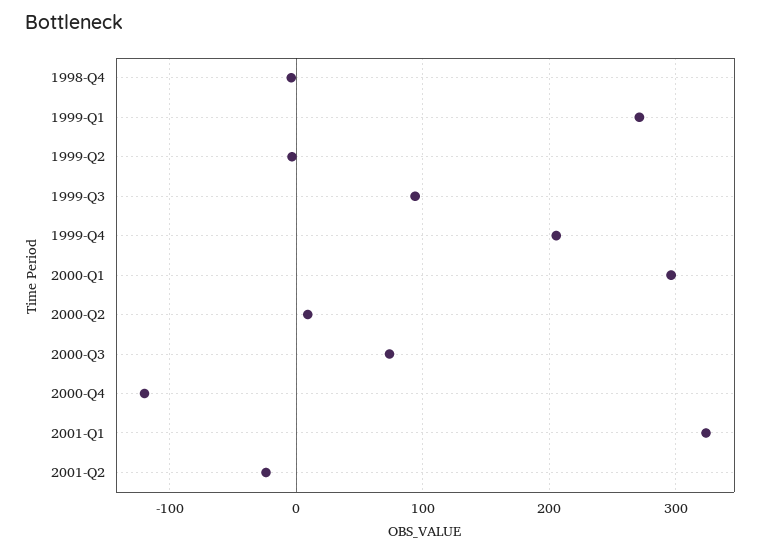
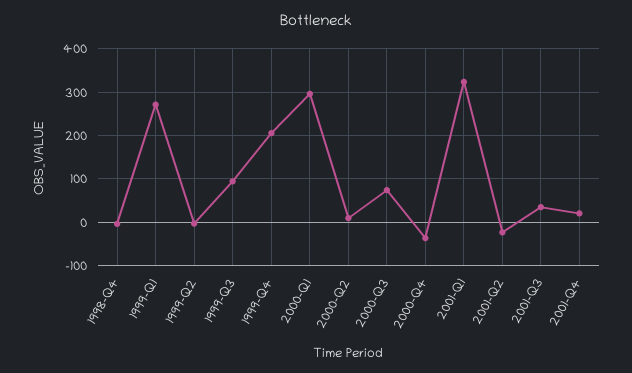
2000-Q4: -120 -> -40
2001-Q3: none -> 40
2001-Q4: none -> 20

